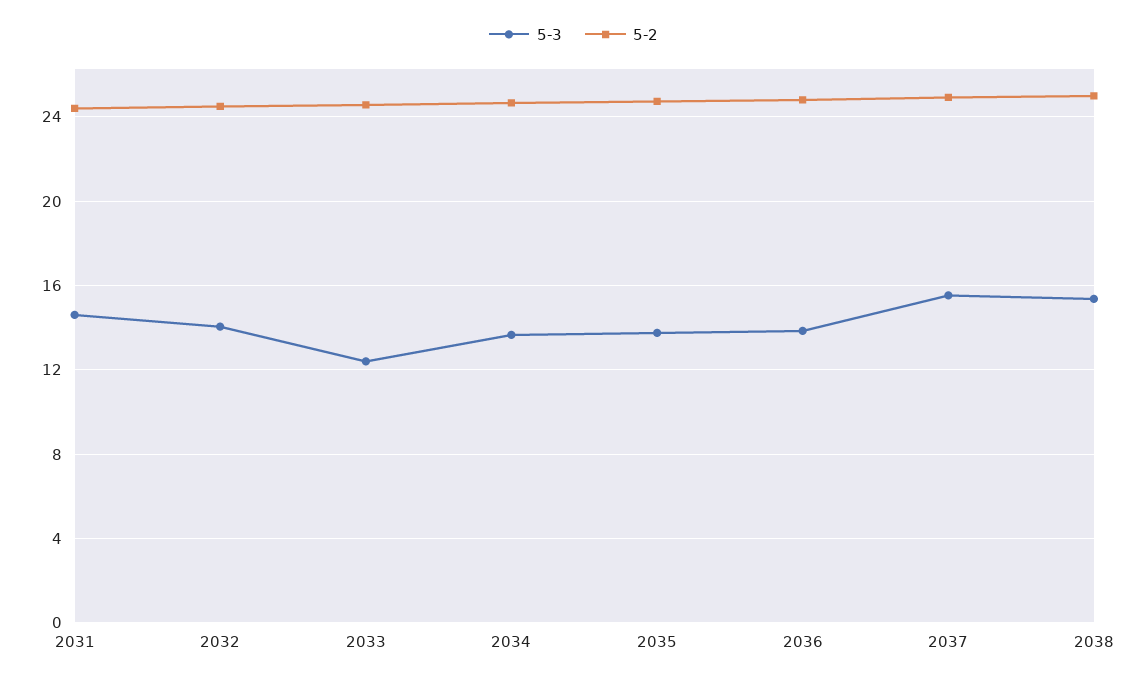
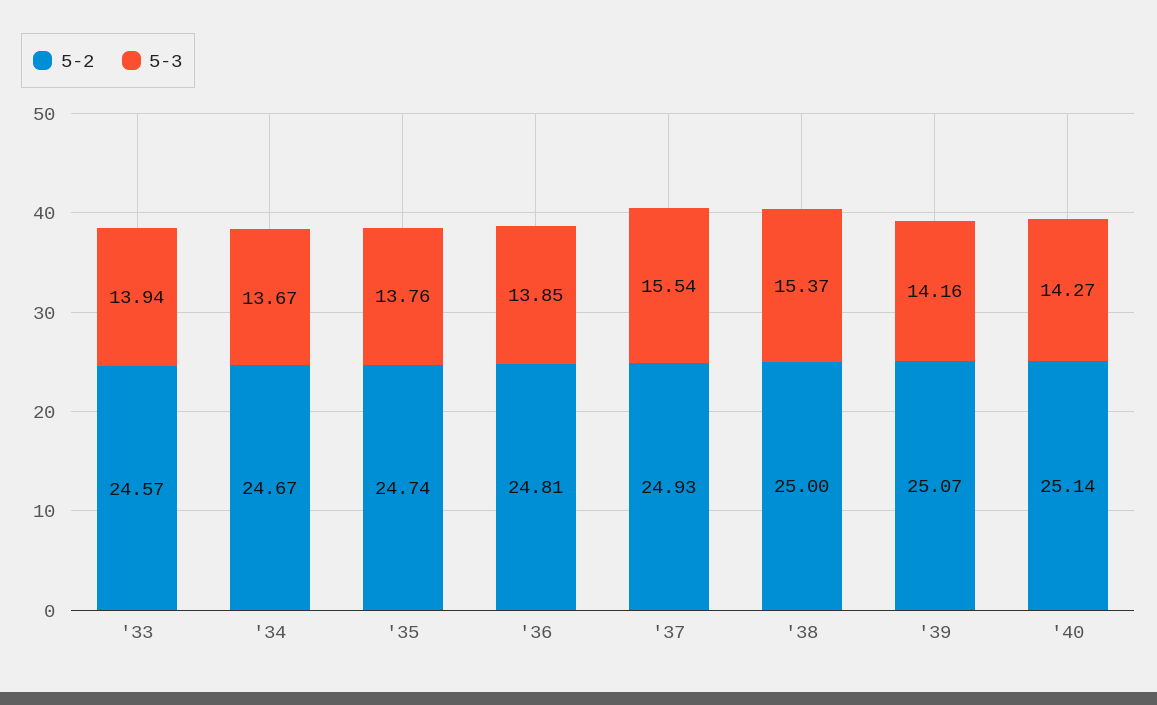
5-3, 2031: 14.5 -> none
5-2, 2031: 24.5 -> none
5-3, 2032: 14 -> none
5-2, 2032: 24.5 -> none
5-3, 2033: 12.5 -> 13.94
5-2, '39: none -> 25.07
5-3, '39: none -> 14.16
5-2, '40: none -> 25.14
5-3, '40: none -> 14.27

